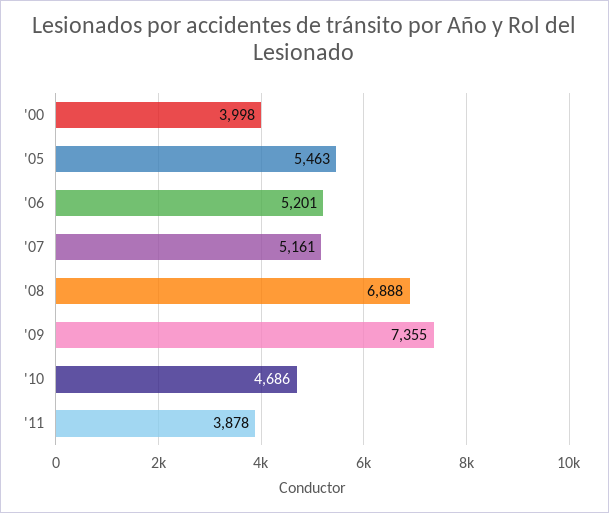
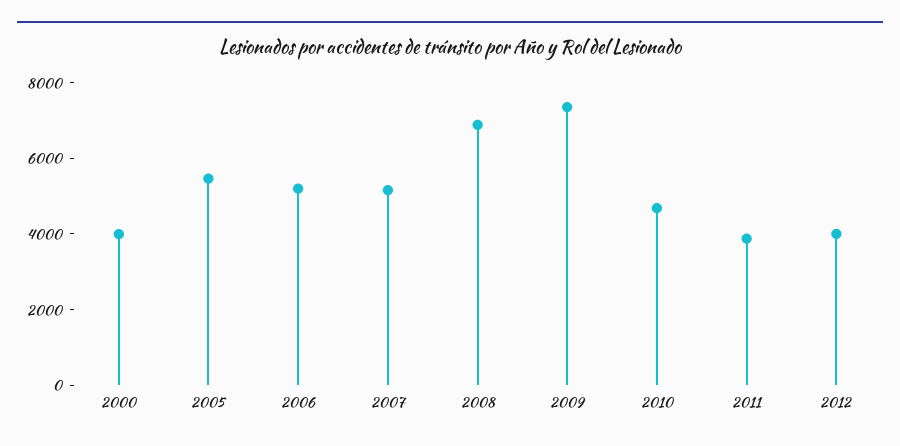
2012: none -> 4000

